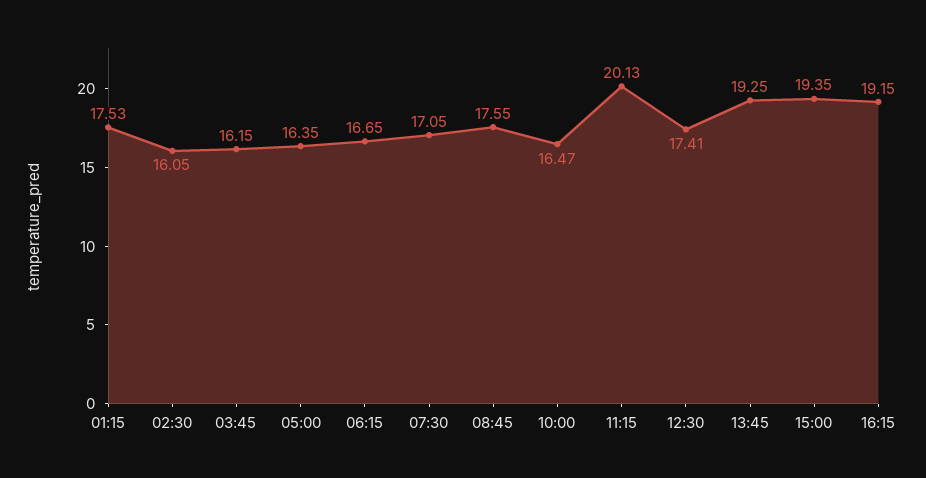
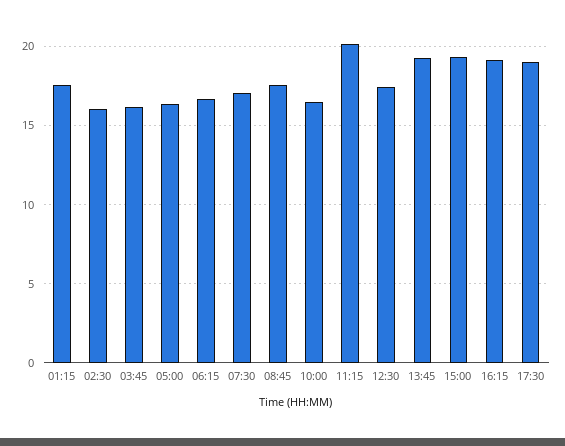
17:30: none -> 19

